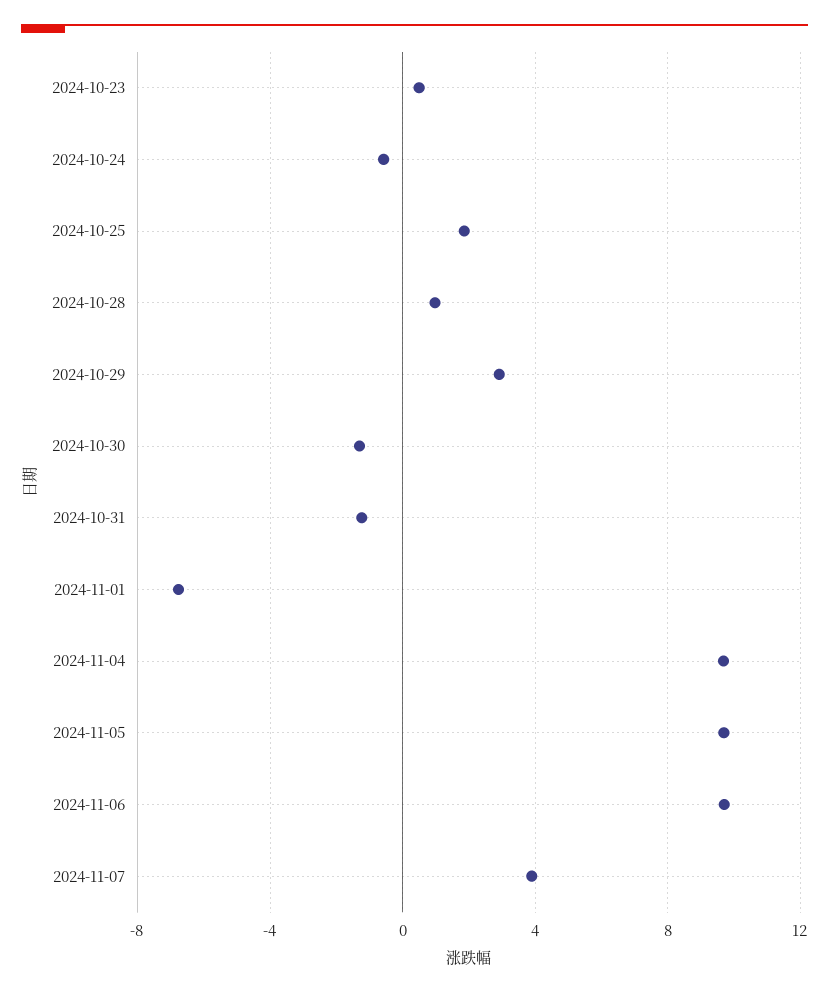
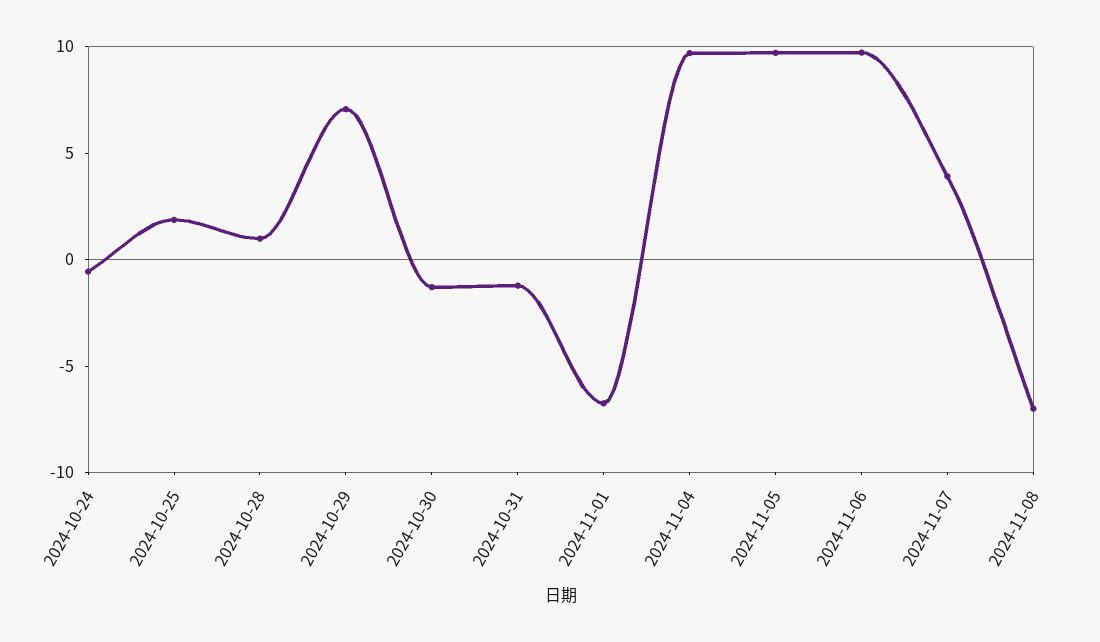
2024-10-23: 0.5 -> none
2024-10-29: 3 -> 7
2024-11-08: none -> -7

